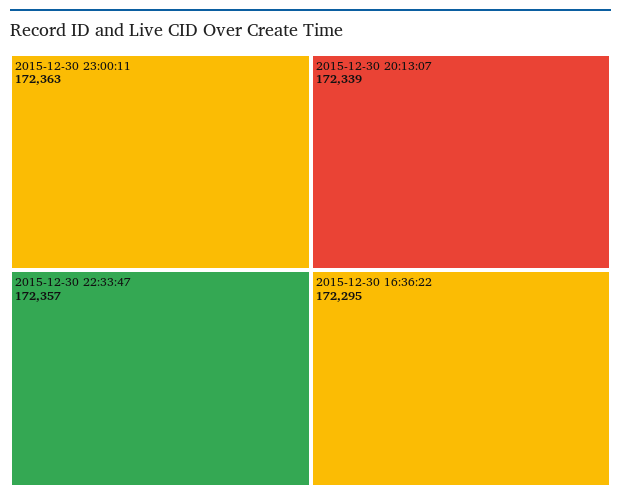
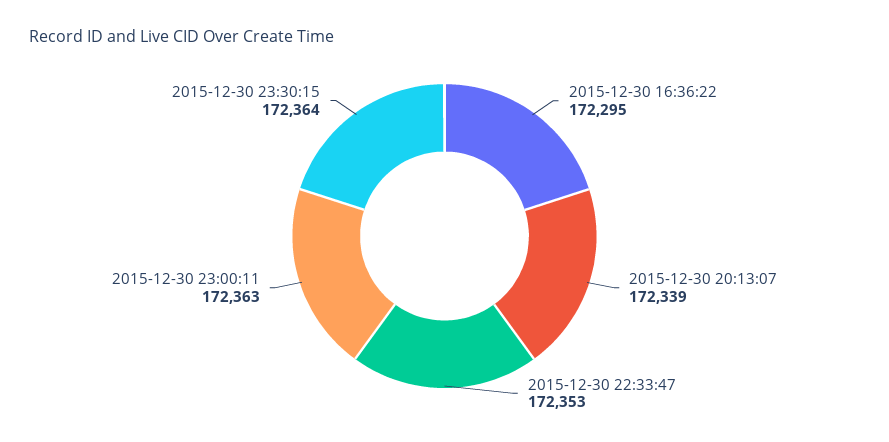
2015-12-30 22:33:47: 172357 -> 172353
2015-12-30 23:30:15: none -> 172364

